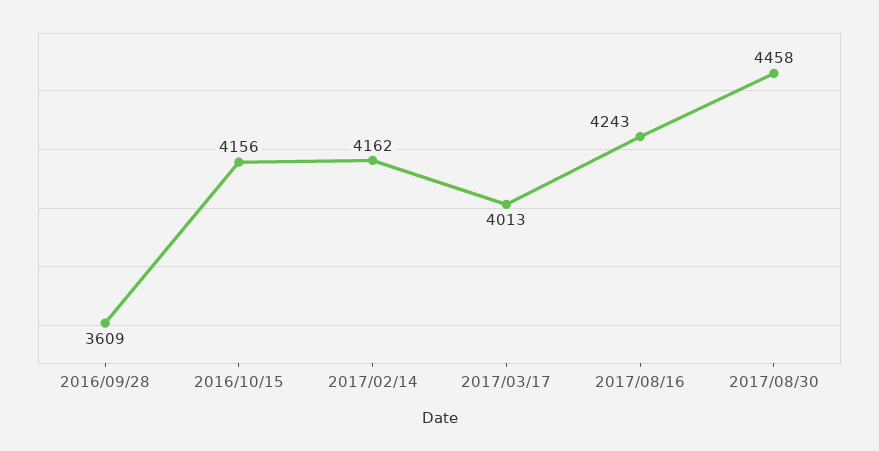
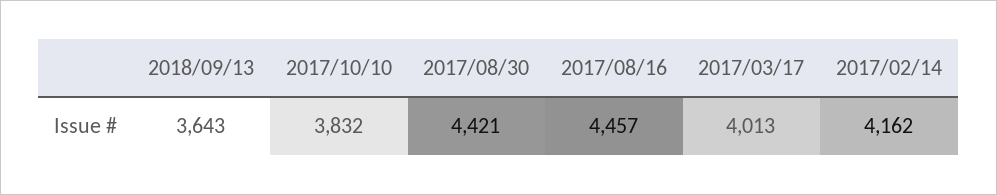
2016/09/28: 3609 -> none
2016/10/15: 4156 -> none
2017/08/16: 4243 -> 4457
2017/08/30: 4458 -> 4421
2018/09/13: none -> 3643
2017/10/10: none -> 3832

